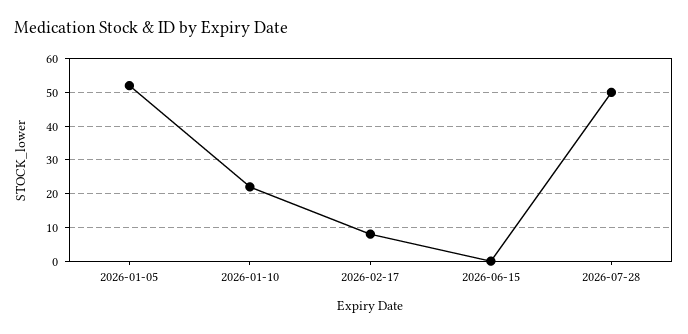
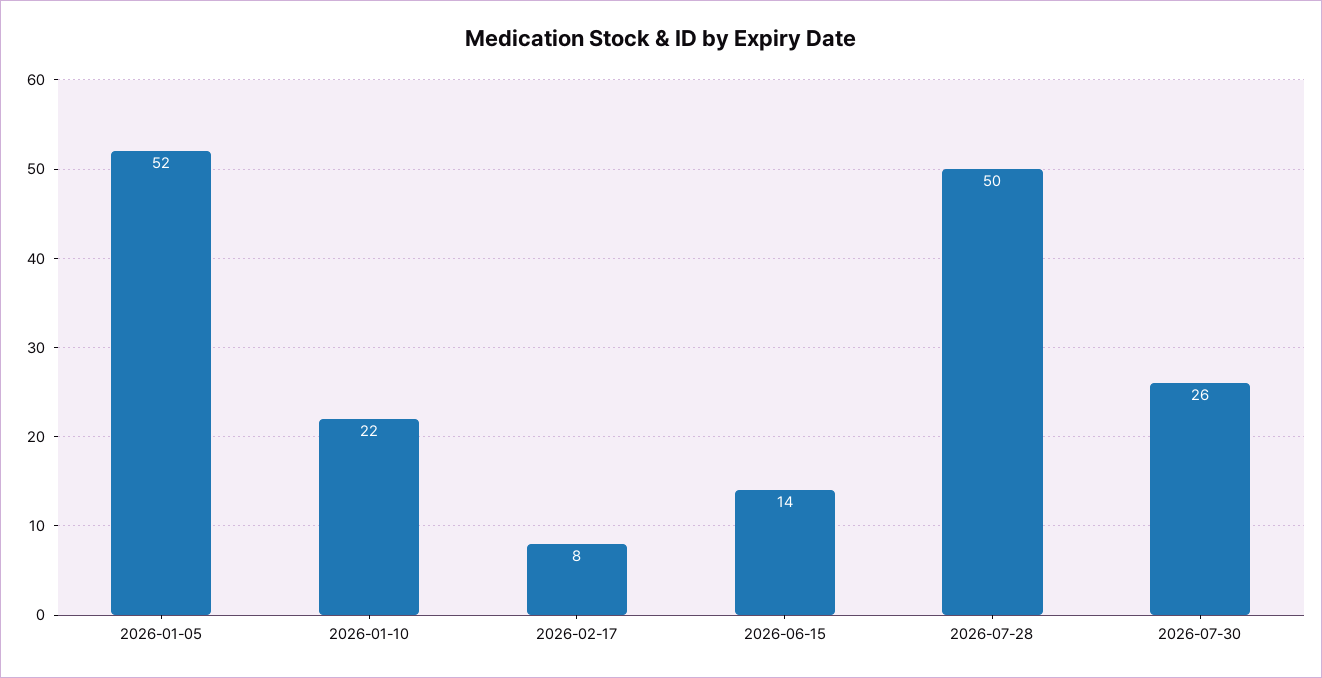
2026-06-15: 0 -> 14
2026-07-30: none -> 26

